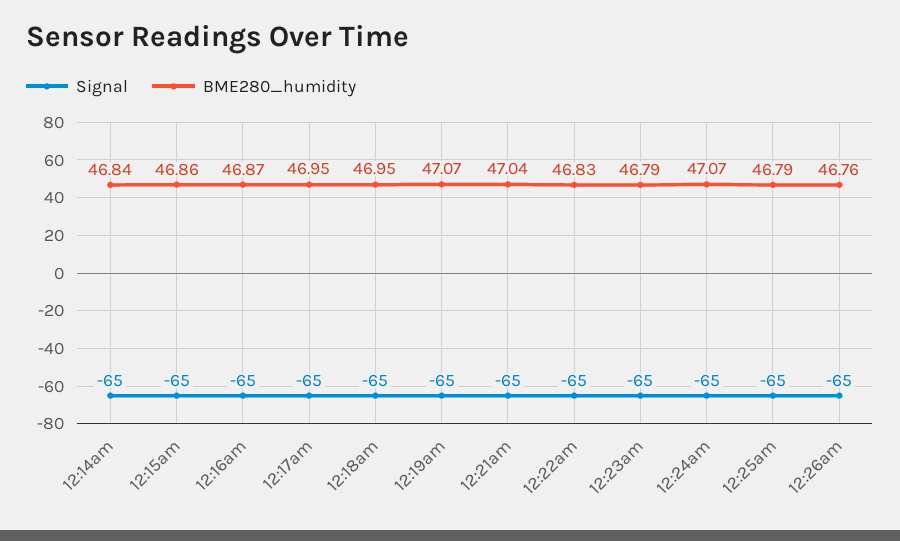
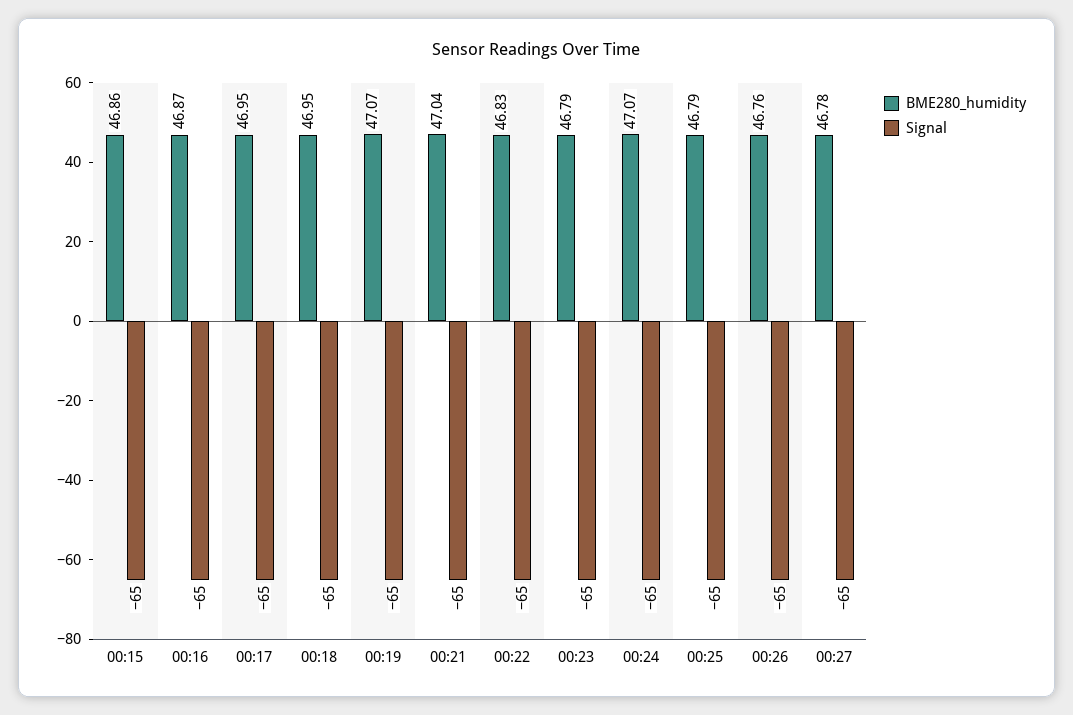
Signal, 12:14am: -65 -> none
BME280_humidity, 12:14am: 46.84 -> none
BME280_humidity, 00:27: none -> 46.78
Signal, 00:27: none -> -65

